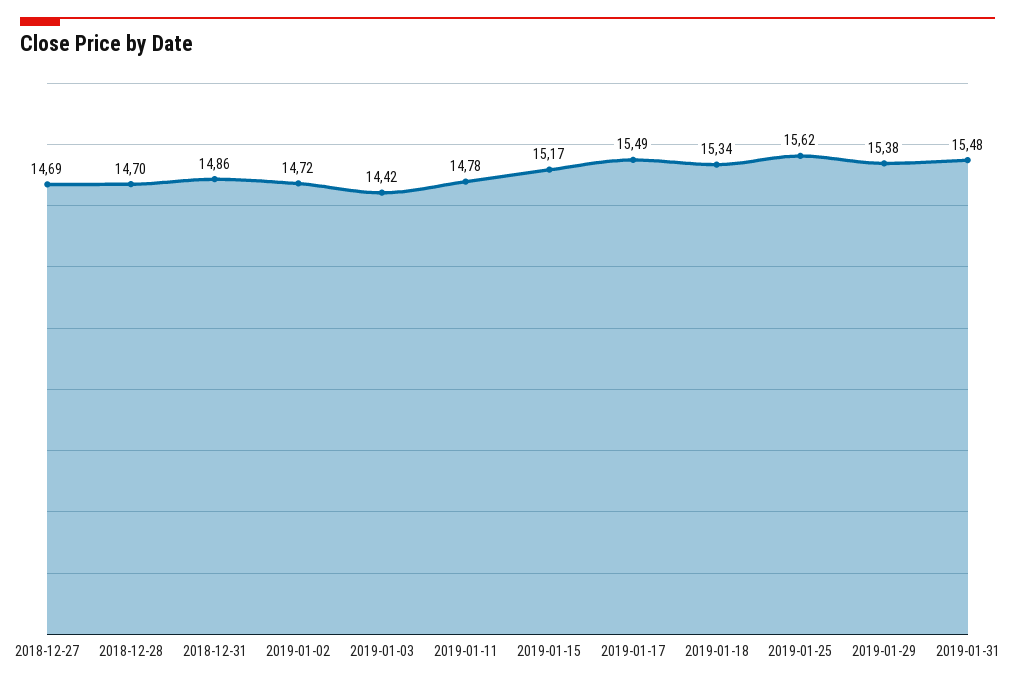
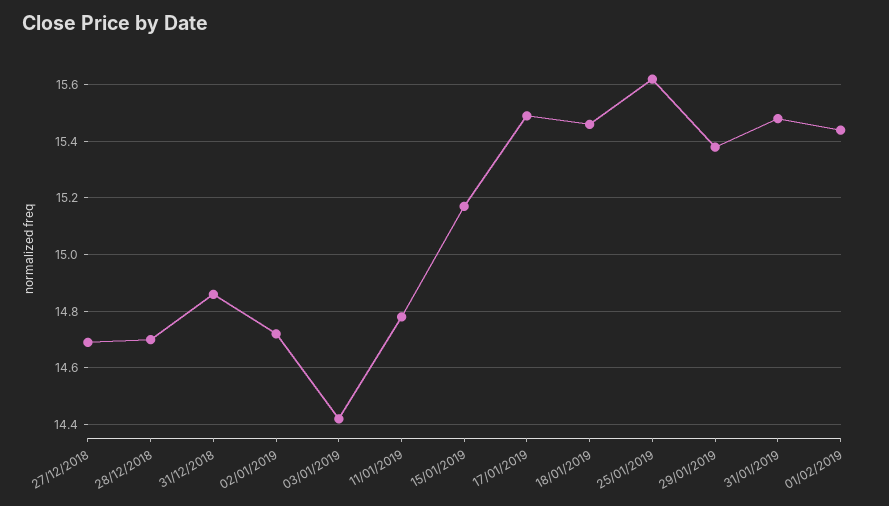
2019-01-18: 15.34 -> 15.45
01/02/2019: none -> 15.45

